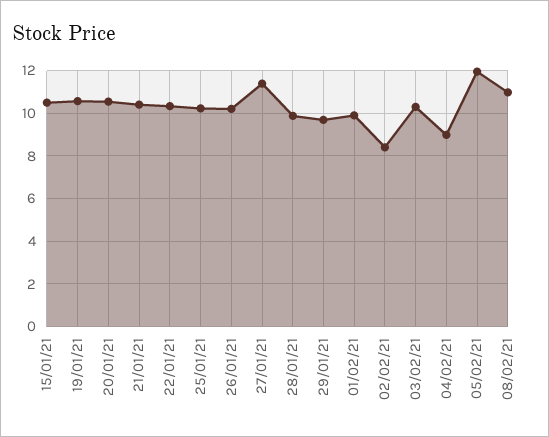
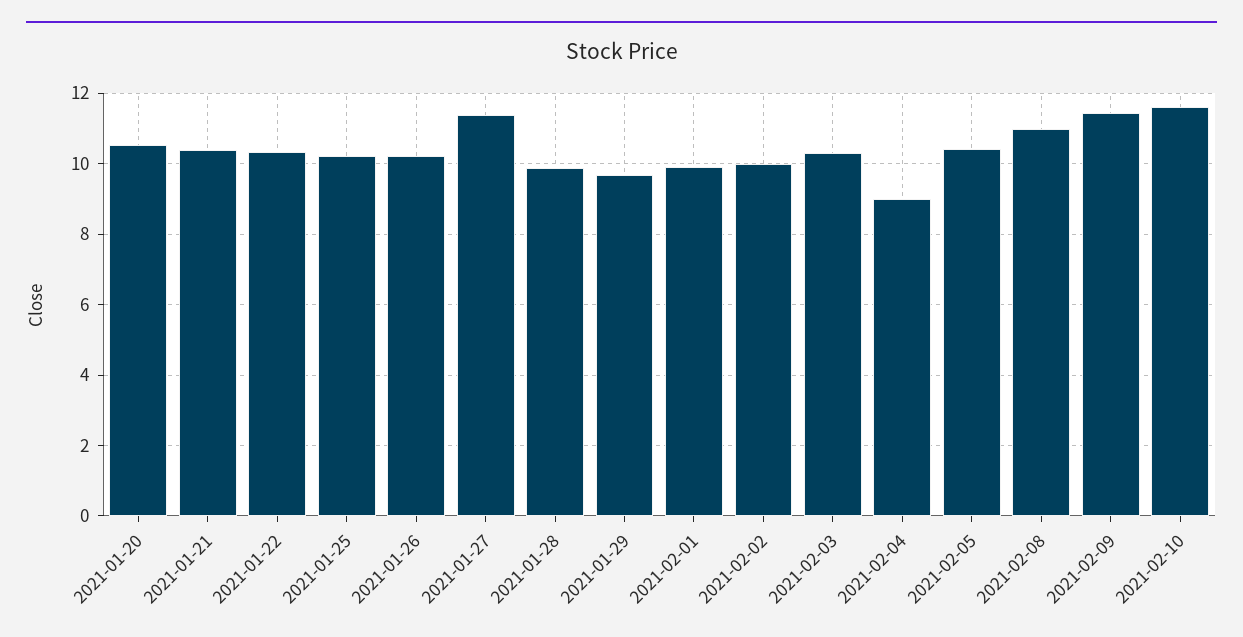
15/01/21: 10.5 -> none
19/01/21: 10.5 -> none
02/02/21: 8.5 -> 10
05/02/21: 12 -> 10.4
2021-02-09: none -> 11.4
2021-02-10: none -> 11.6

